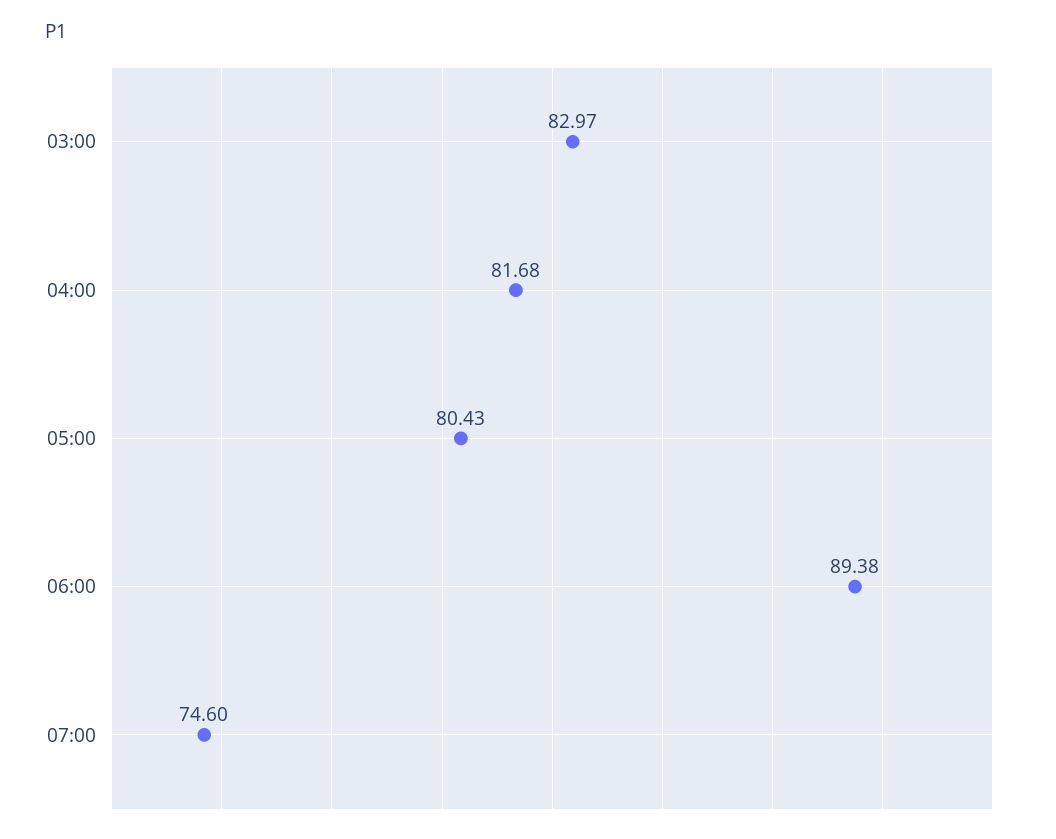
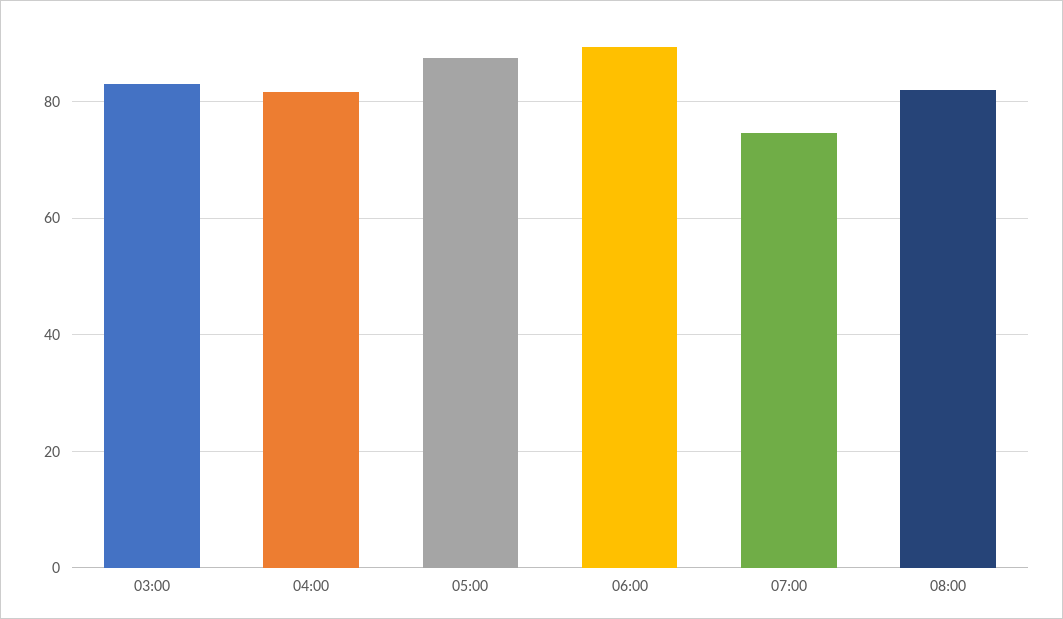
05:00: 80.43 -> 88
08:00: none -> 82

